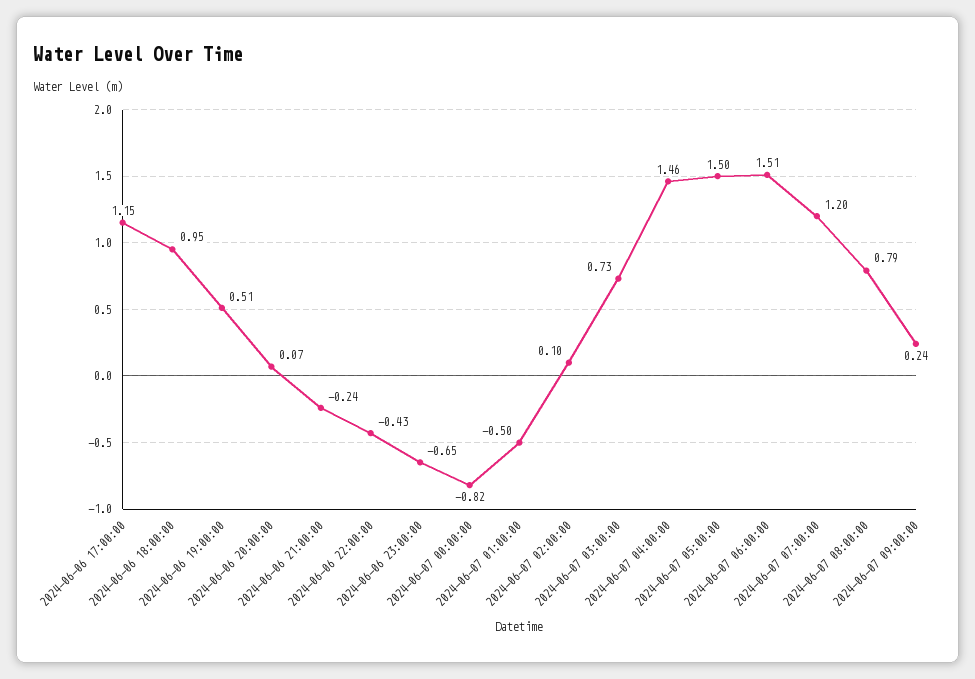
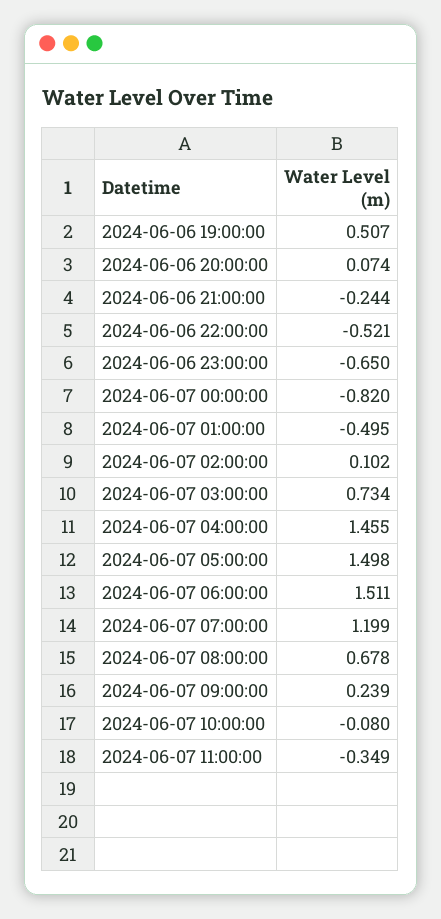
2024-06-06 17:00:00: 1.15 -> none
2024-06-06 18:00:00: 0.95 -> none
2024-06-06 22:00:00: -0.43 -> -0.521
2024-06-07 08:00:00: 0.79 -> 0.678
2024-06-07 10:00:00: none -> -0.08
2024-06-07 11:00:00: none -> -0.349

